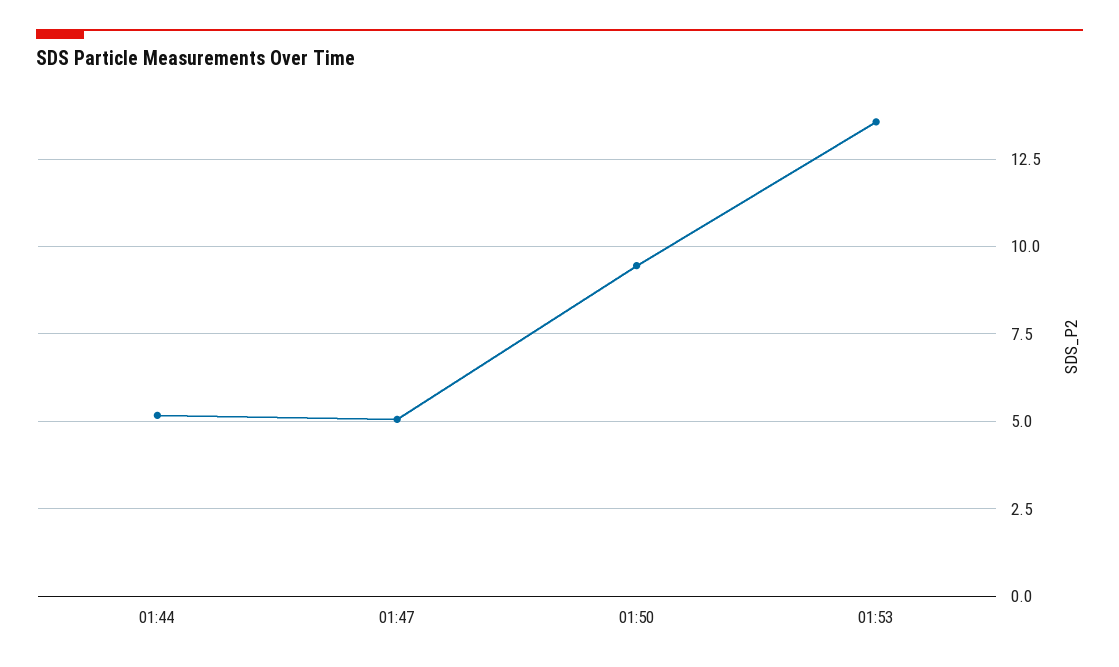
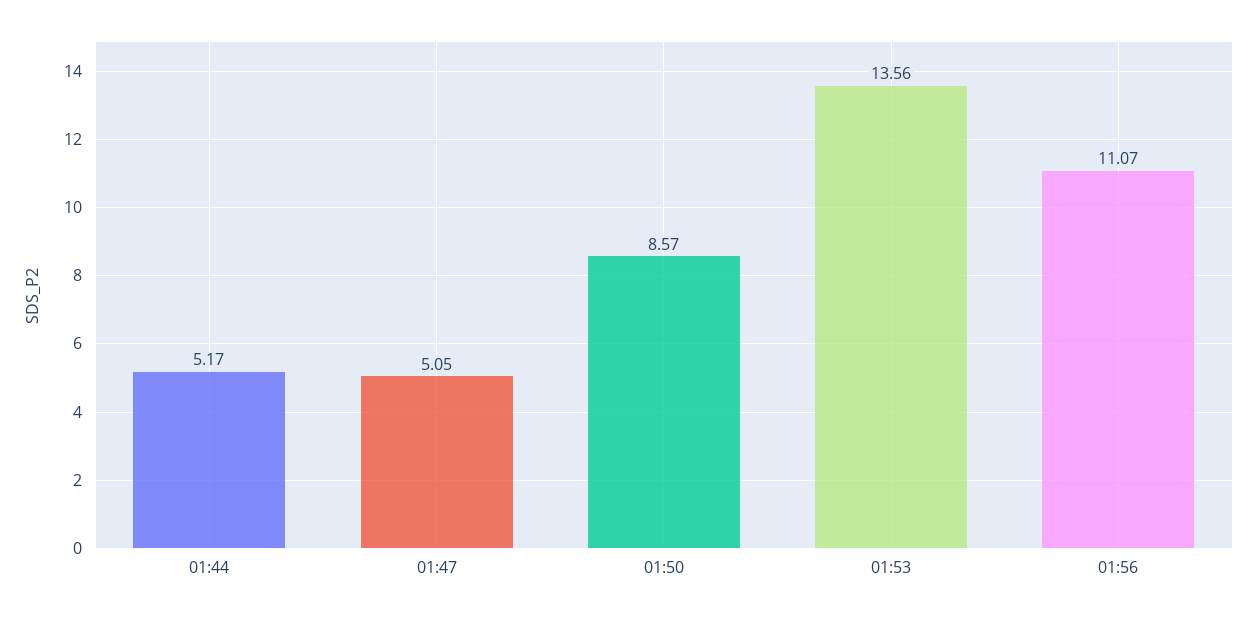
01:50: 9.5 -> 8.57
01:56: none -> 11.07

